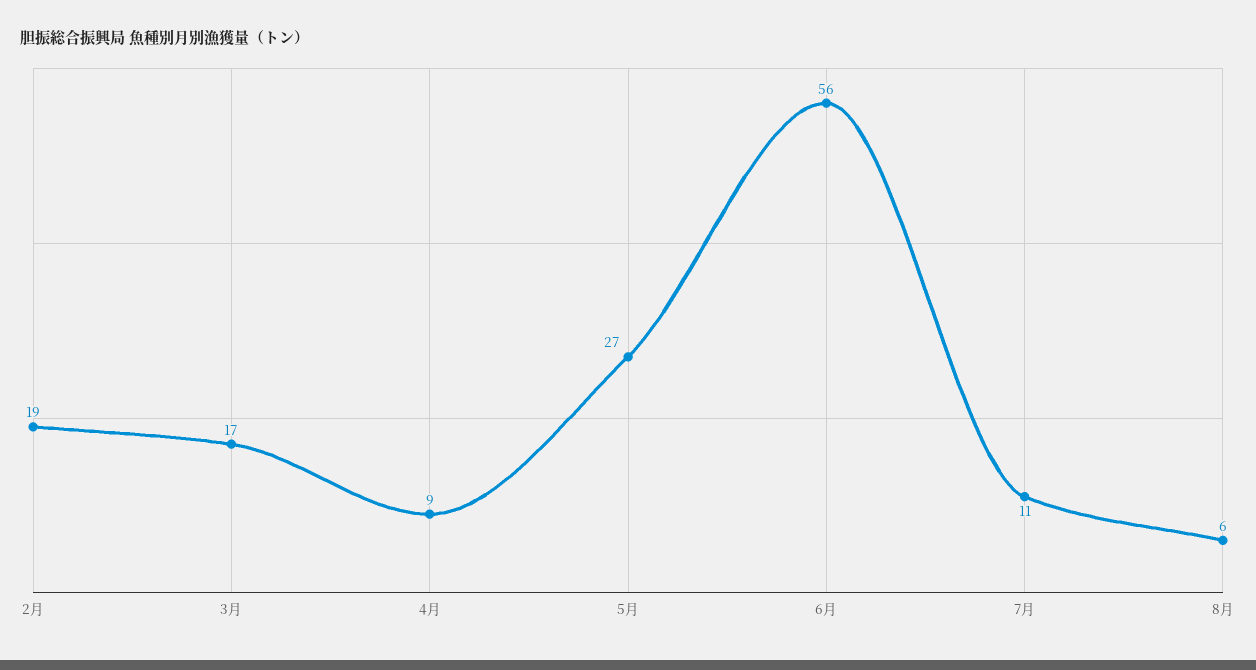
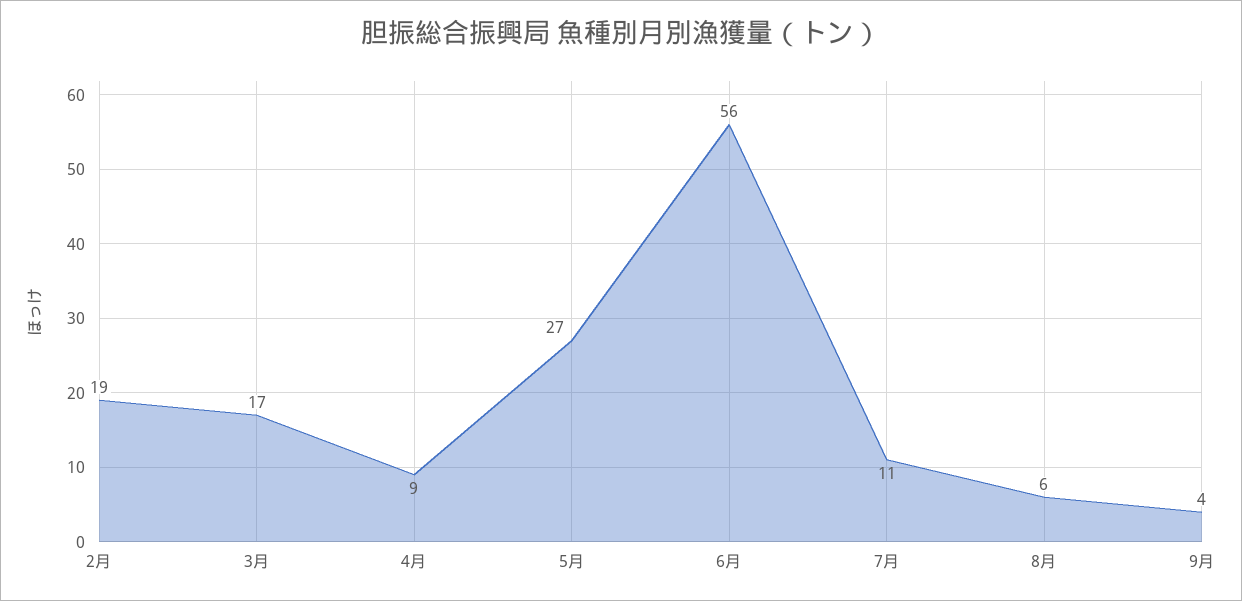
9月: none -> 4

